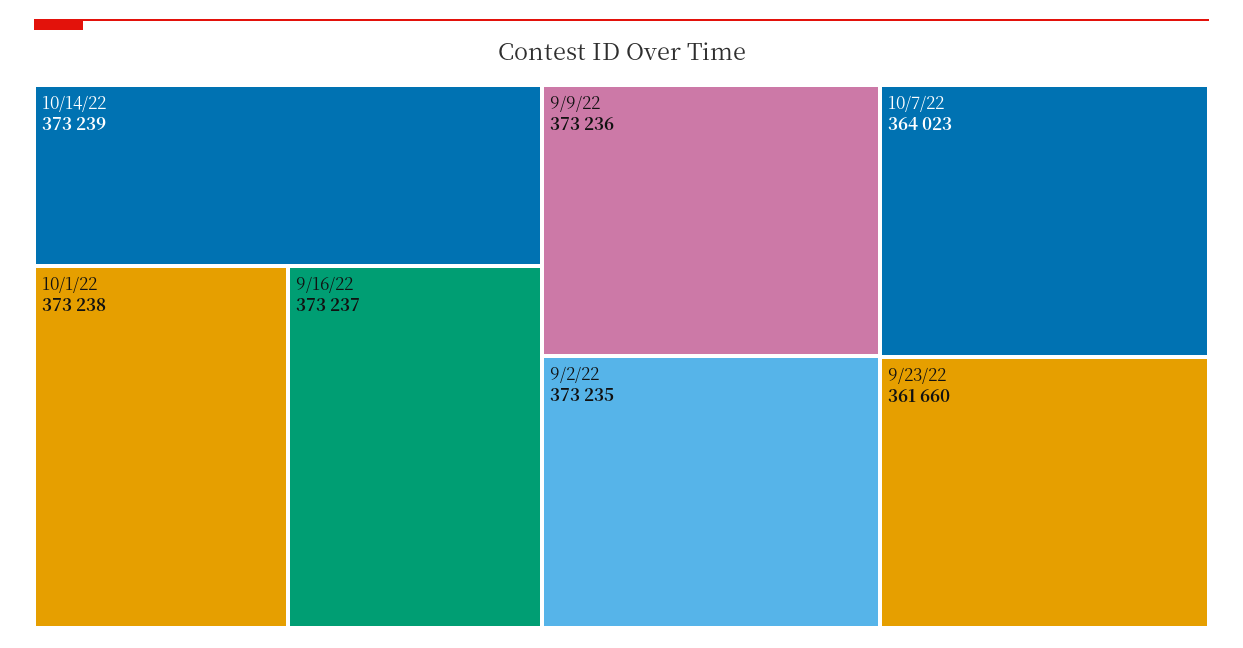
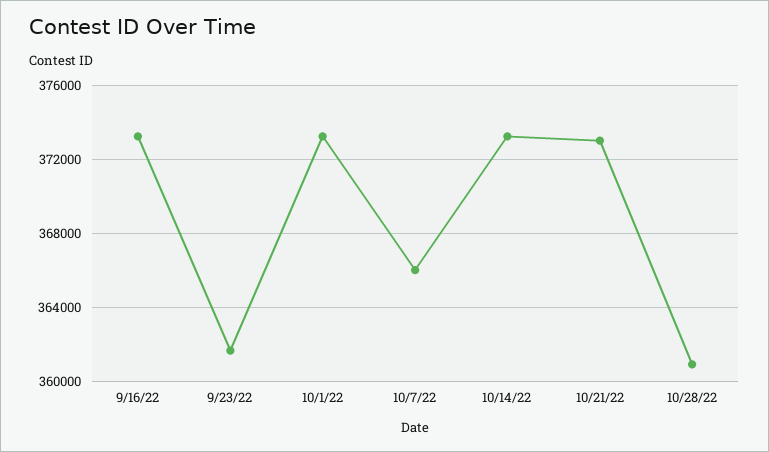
9/9/22: 373236 -> none
9/2/22: 373235 -> none
10/7/22: 364023 -> 366000
10/21/22: none -> 373000
10/28/22: none -> 361000

